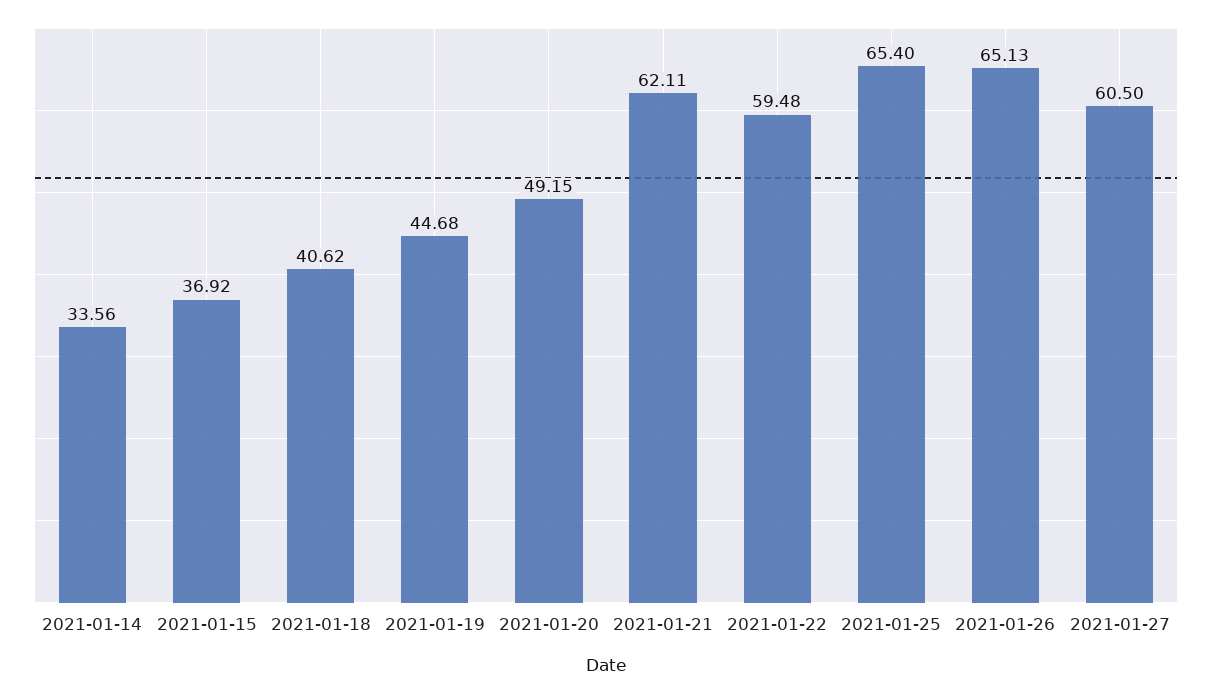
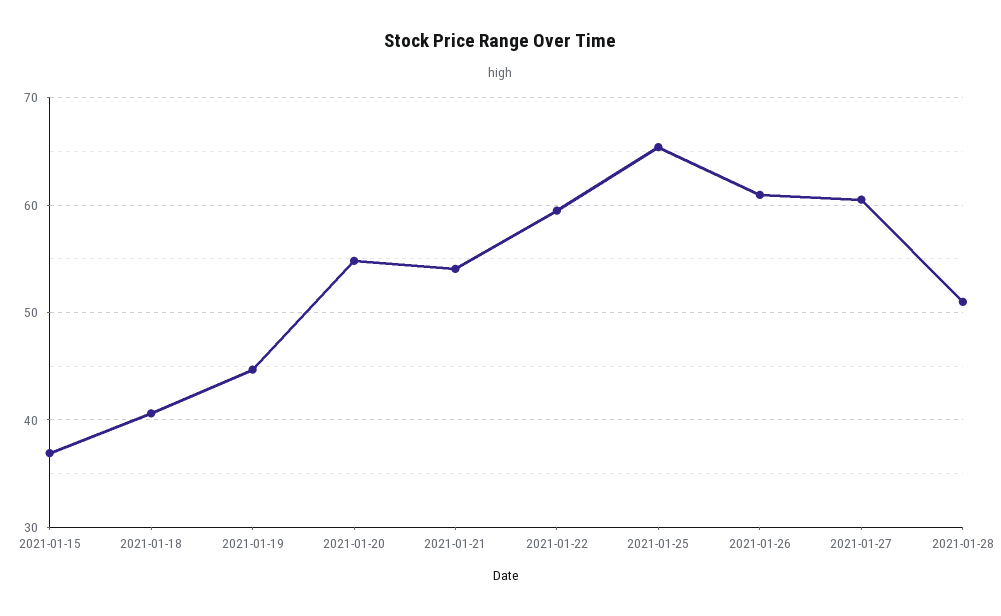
2021-01-14: 33.56 -> none
2021-01-20: 49.15 -> 55
2021-01-21: 62.11 -> 54
2021-01-26: 65.13 -> 61
2021-01-28: none -> 51

